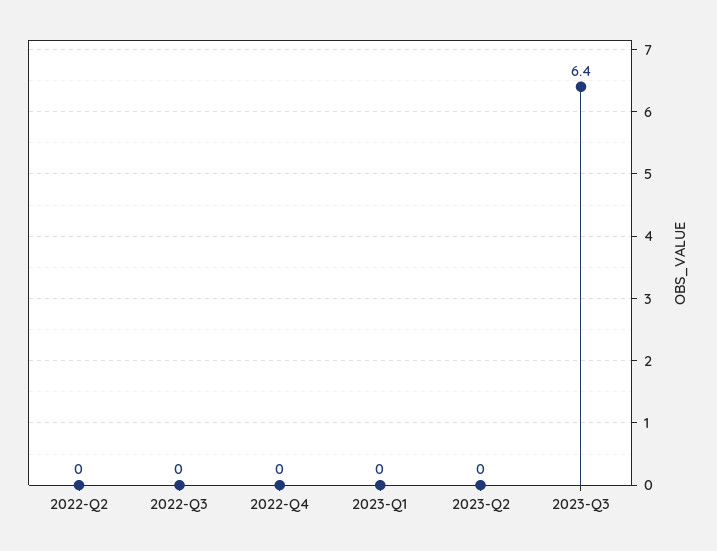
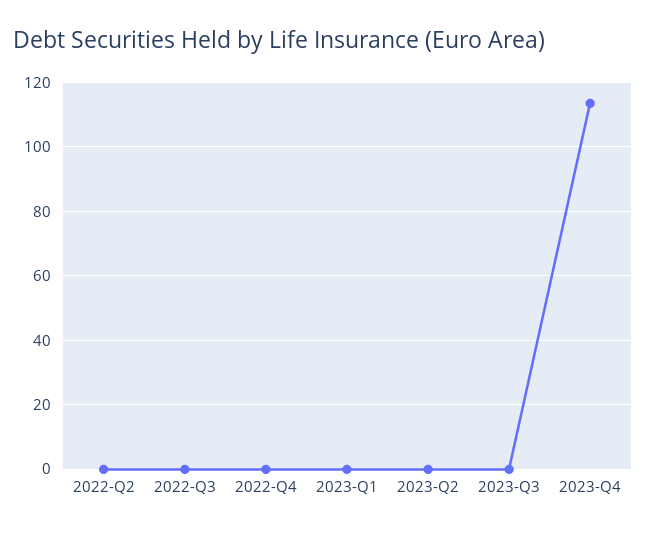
2023-Q3: 6.4 -> 0
2023-Q4: none -> 114

